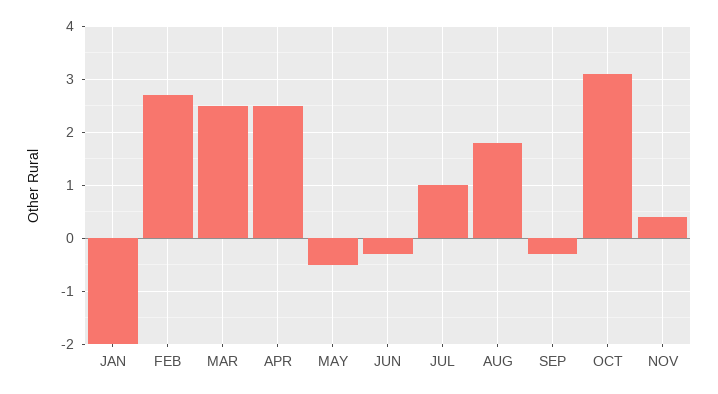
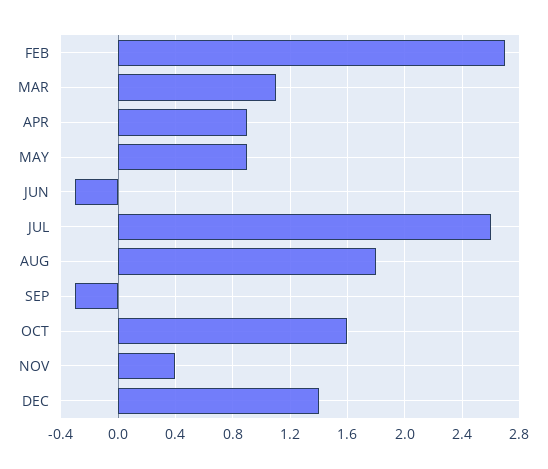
JAN: -2 -> none
MAR: 2.5 -> 1.1
APR: 2.5 -> 0.9
MAY: -0.5 -> 0.9
JUL: 1 -> 2.6
OCT: 3 -> 1.6
DEC: none -> 1.4

